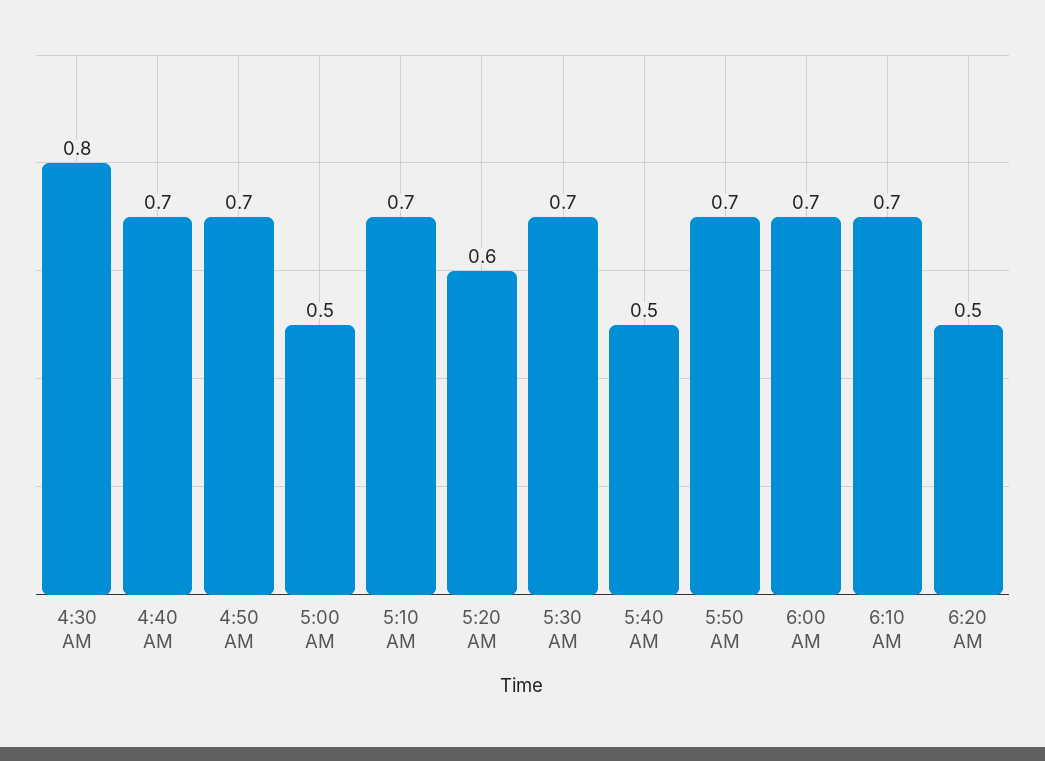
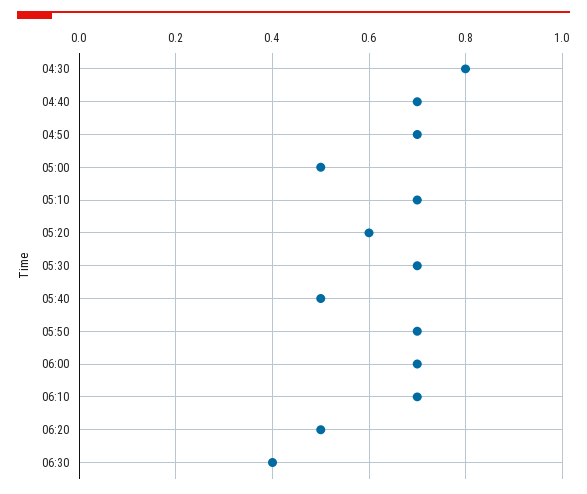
06:30: none -> 0.4

